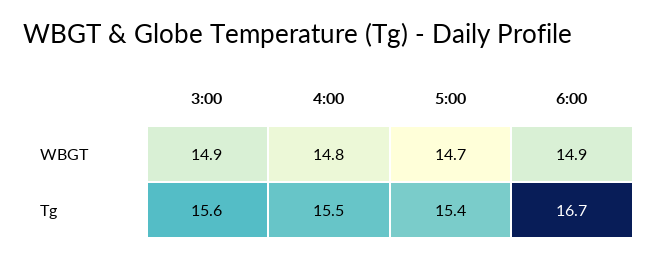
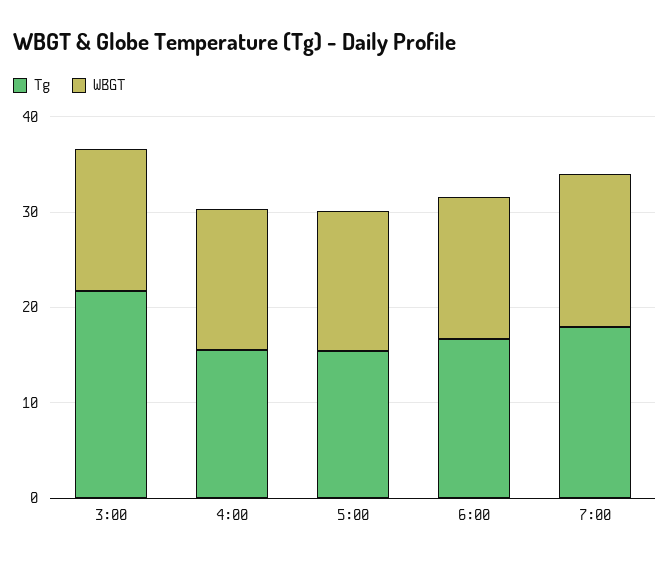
Tg, 3:00: 15.6 -> 22
Tg, 7:00: none -> 18
WBGT, 7:00: none -> 16

